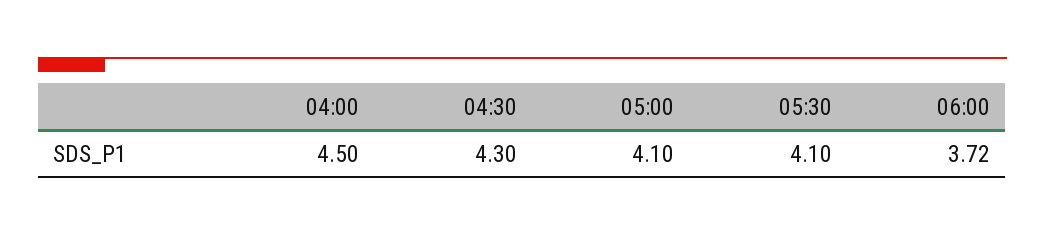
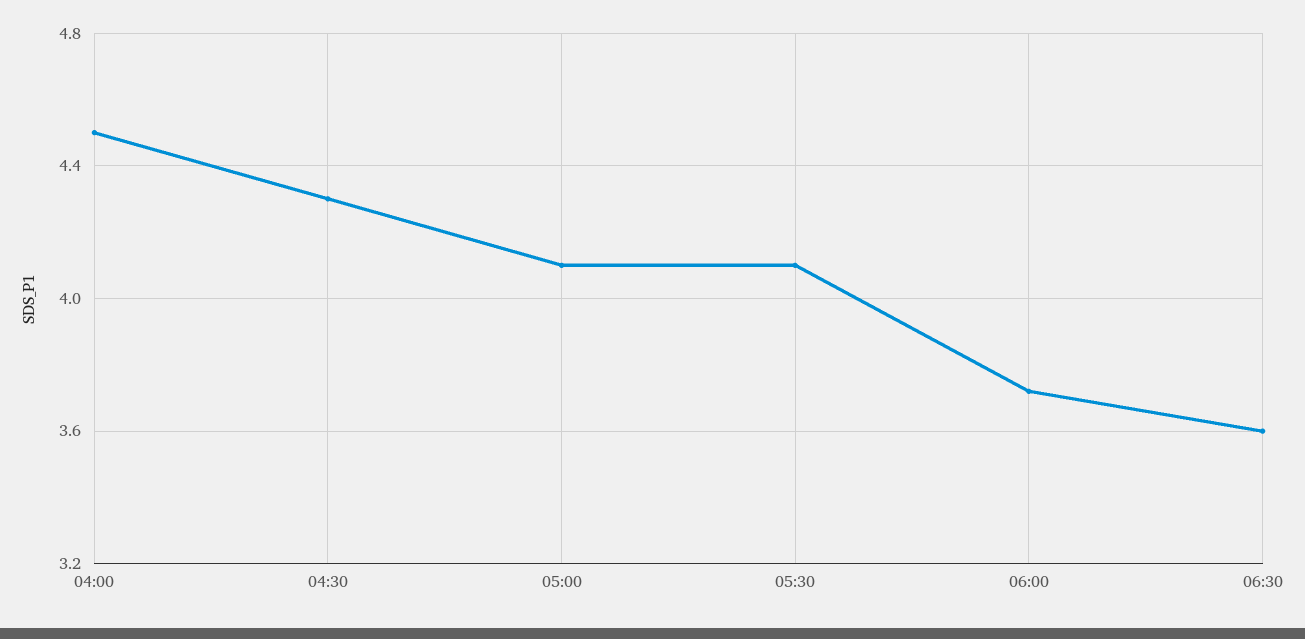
06:30: none -> 3.6

